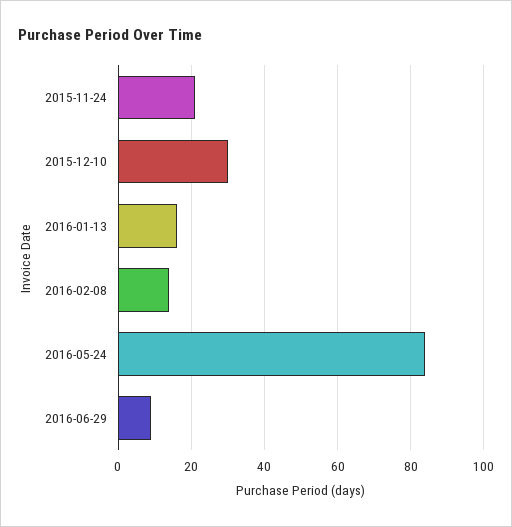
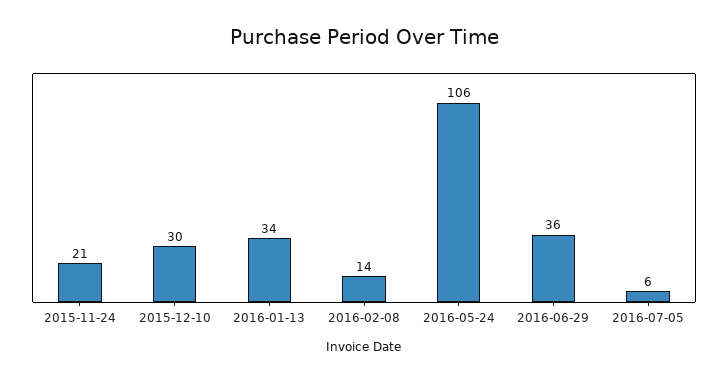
2016-01-13: 15 -> 34
2016-05-24: 85 -> 106
2016-06-29: 10 -> 36
2016-07-05: none -> 6

